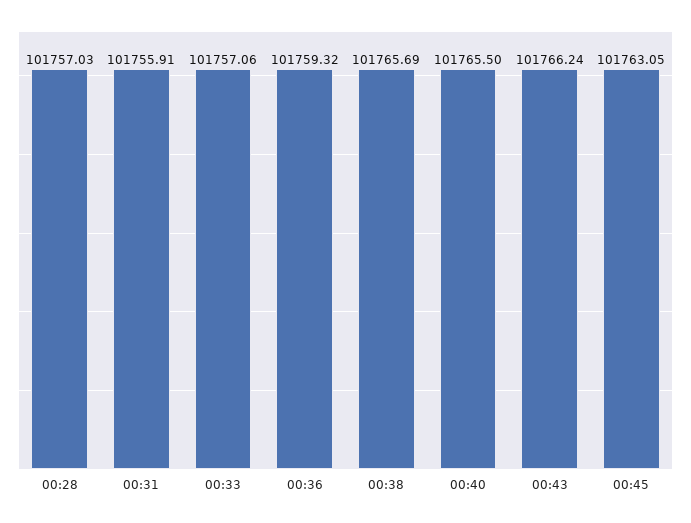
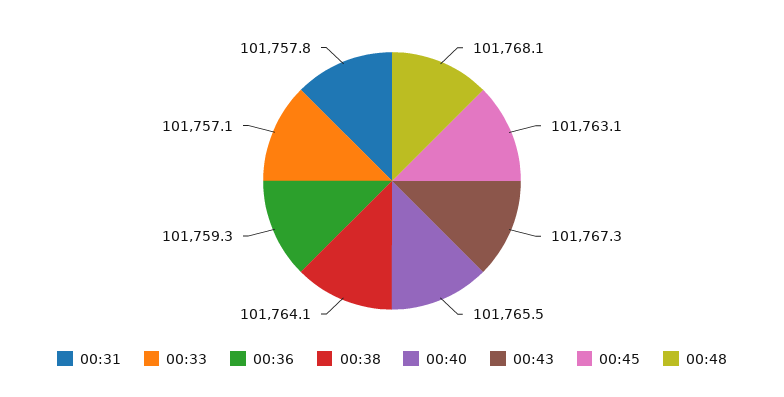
00:28: 101757.03 -> none
00:31: 101755.91 -> 101757.8
00:38: 101765.69 -> 101764.1
00:43: 101766.24 -> 101767.3
00:48: none -> 101768.1

